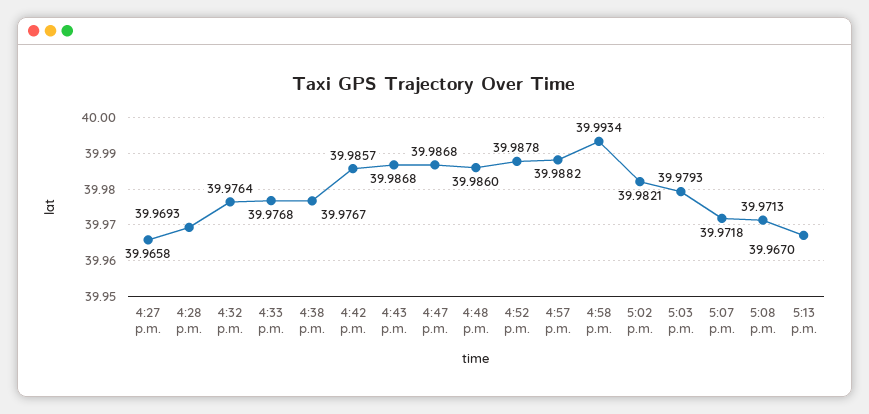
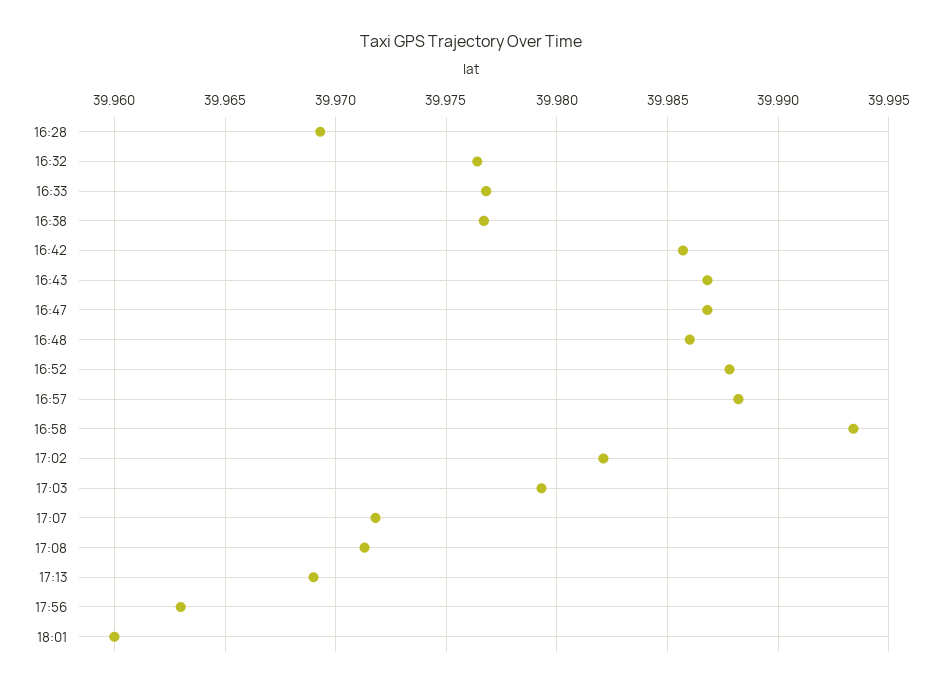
4:27 p.m.: 39.9658 -> none
5:13 p.m.: 39.967 -> 39.969
17:56: none -> 39.963
18:01: none -> 39.96

